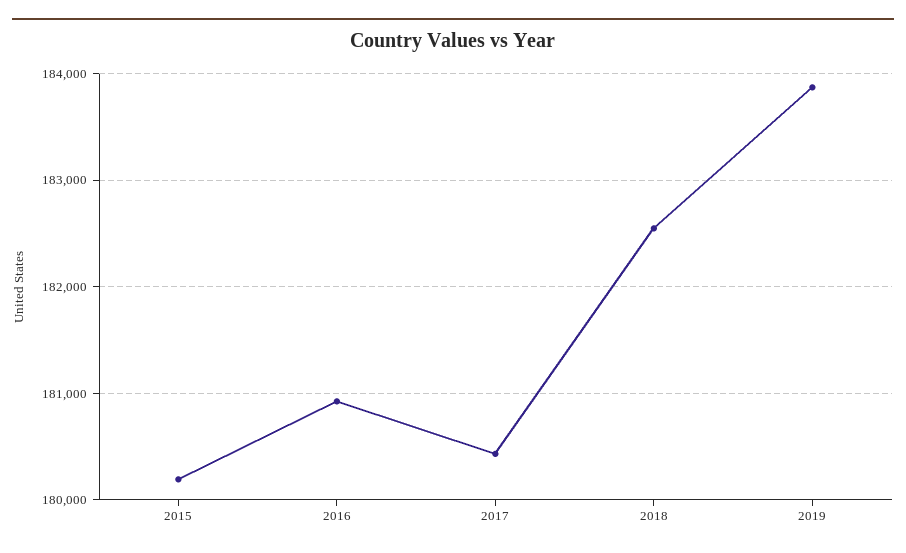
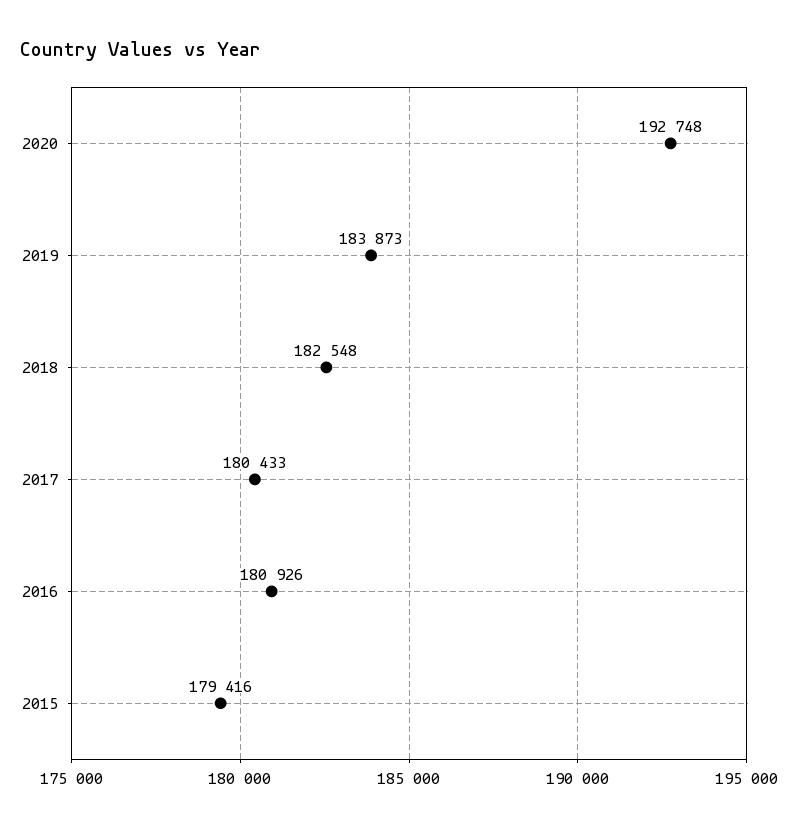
2015: 180200 -> 179416
2020: none -> 192748

